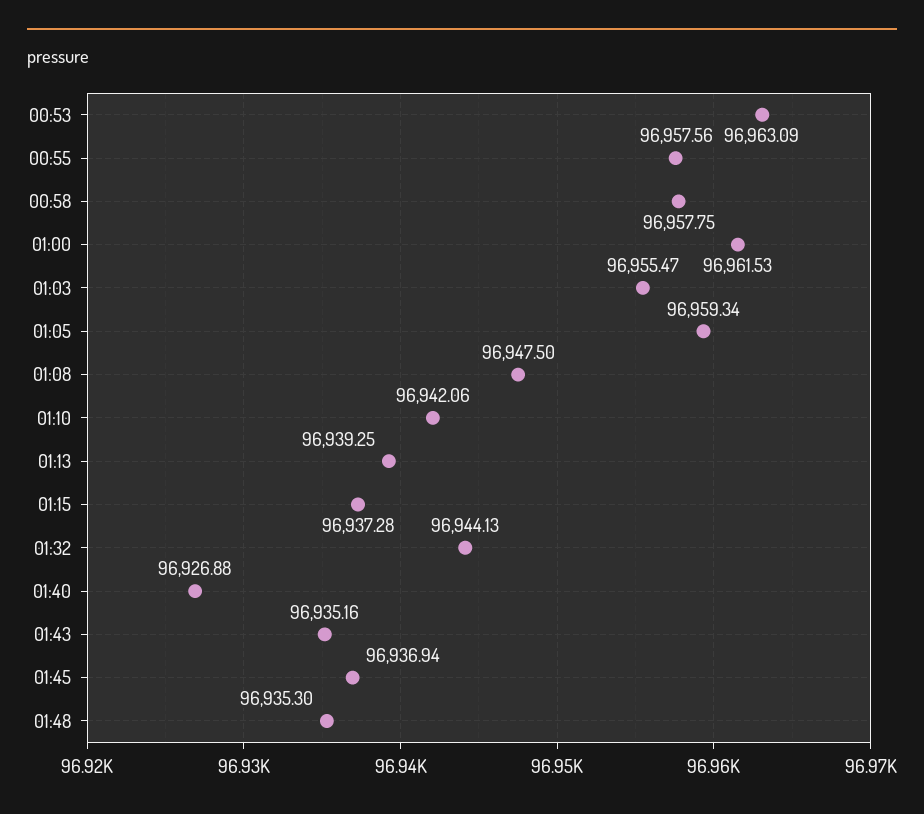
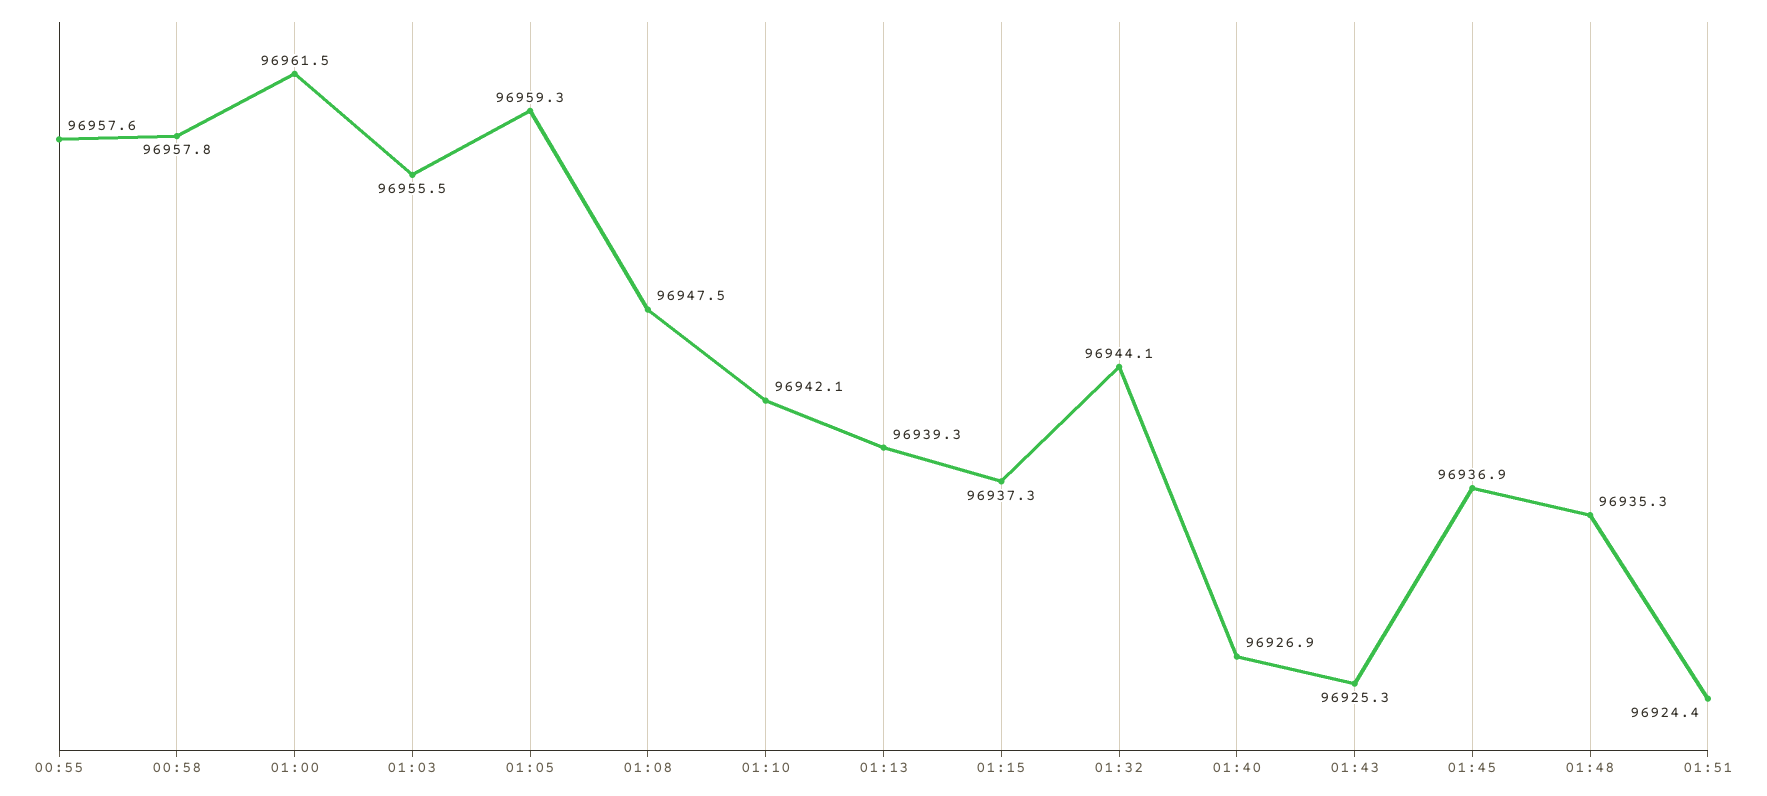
00:53: 96963.09 -> none
01:43: 96935.16 -> 96925.3
01:51: none -> 96924.4

